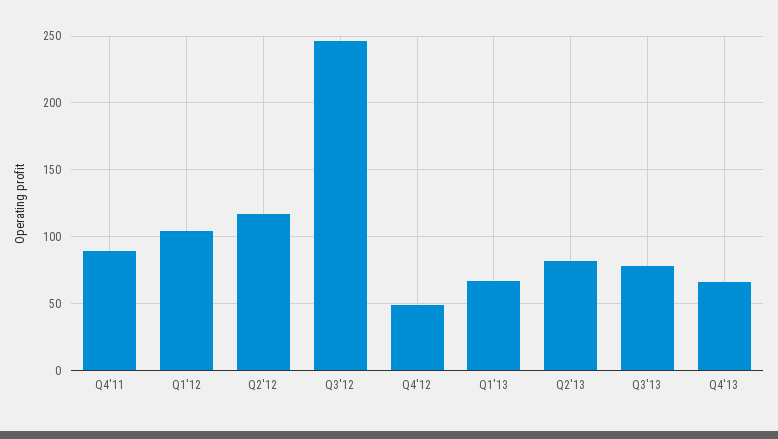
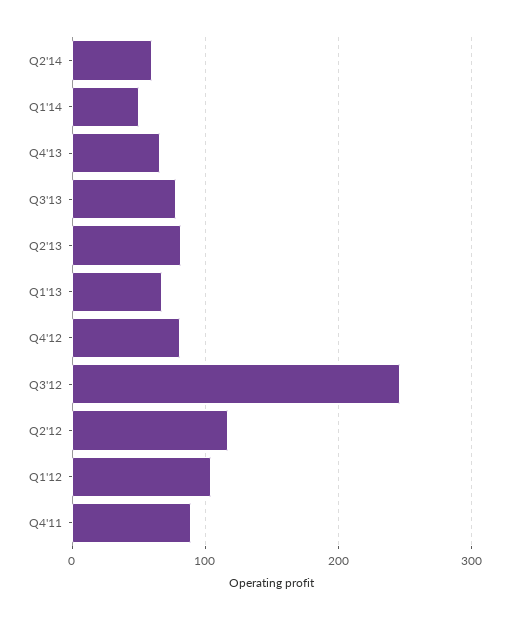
Q4'12: 50 -> 80
Q2'14: none -> 60
Q1'14: none -> 50

